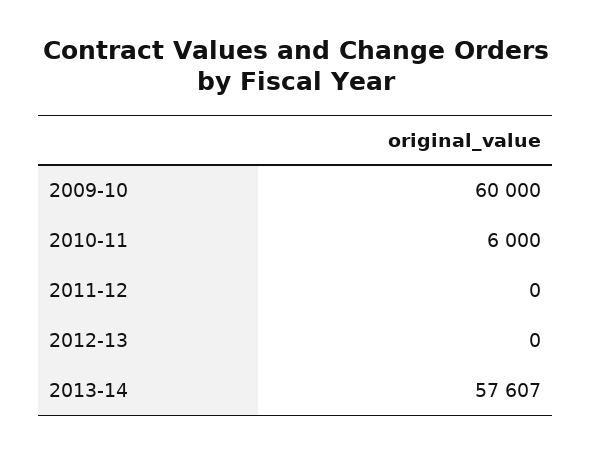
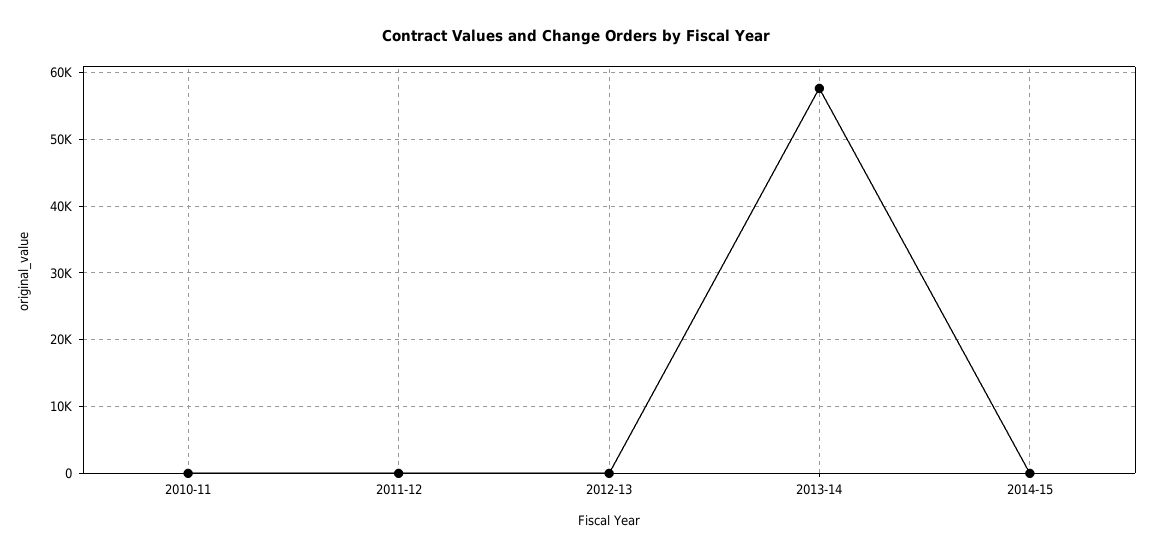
2009-10: 60000 -> none
2010-11: 6000 -> 0
2014-15: none -> 0

